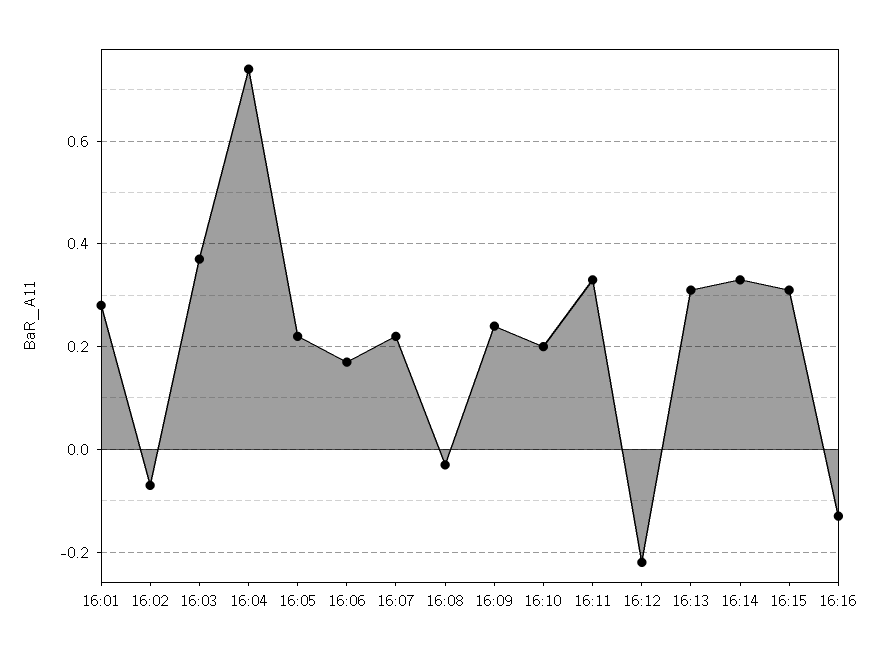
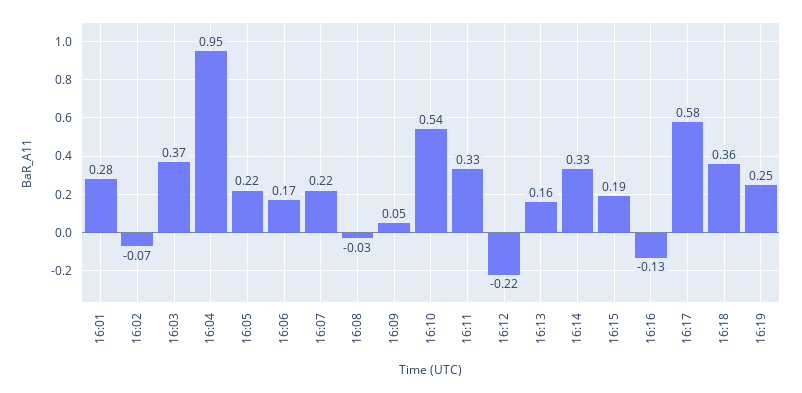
16:04: 0.75 -> 0.95
16:09: 0.25 -> 0.05
16:10: 0.2 -> 0.54
16:13: 0.3 -> 0.16
16:15: 0.3 -> 0.19
16:17: none -> 0.58
16:18: none -> 0.36
16:19: none -> 0.25

